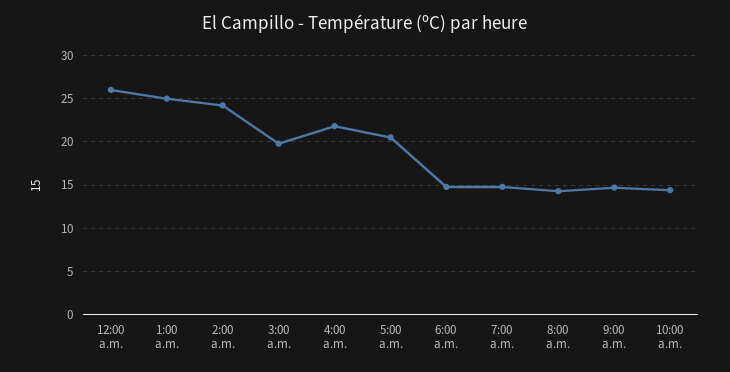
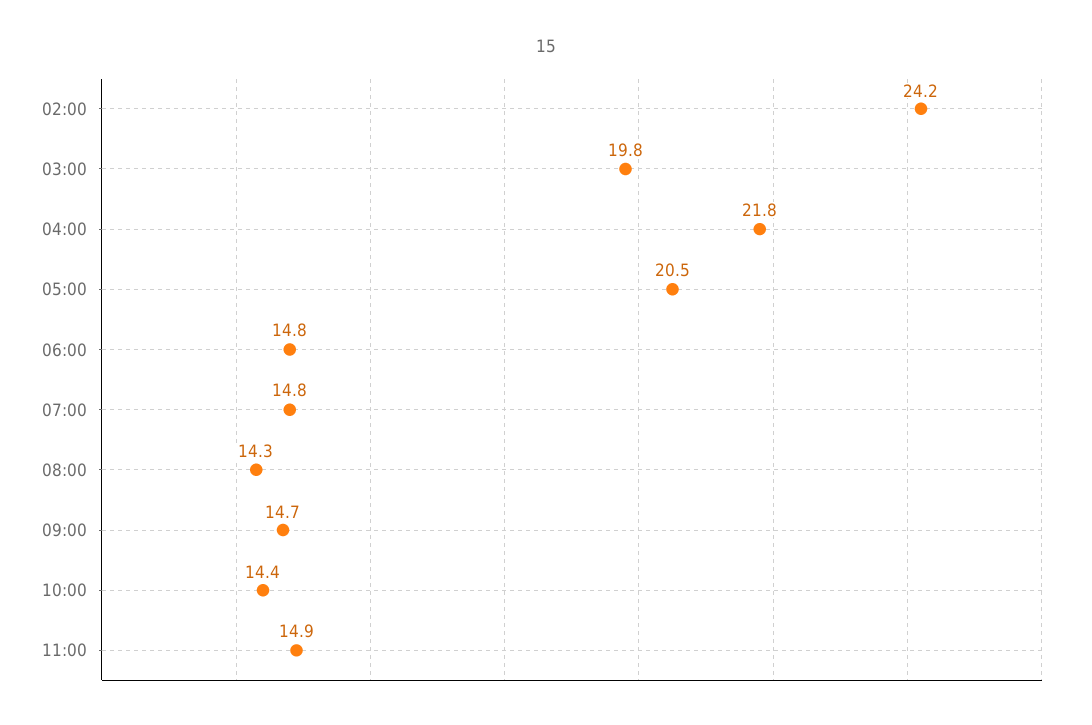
12:00 a.m.: 26 -> none
1:00 a.m.: 25 -> none
11:00: none -> 14.9

